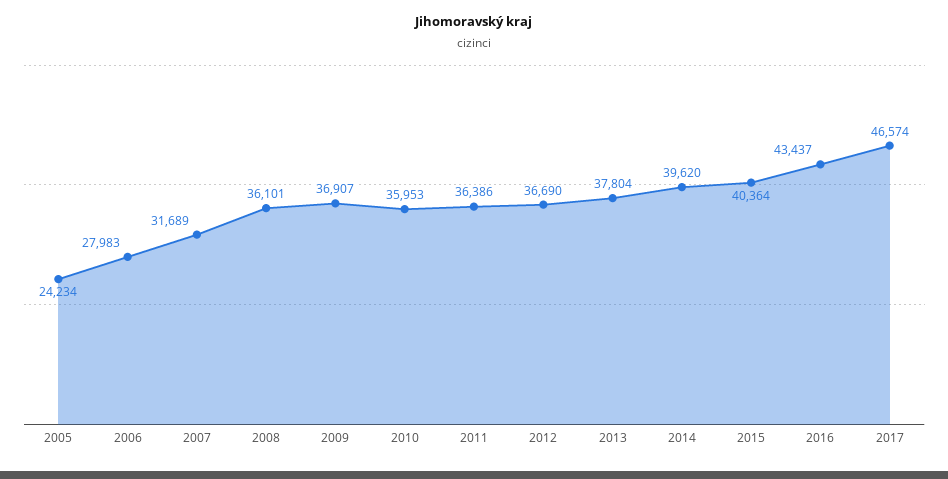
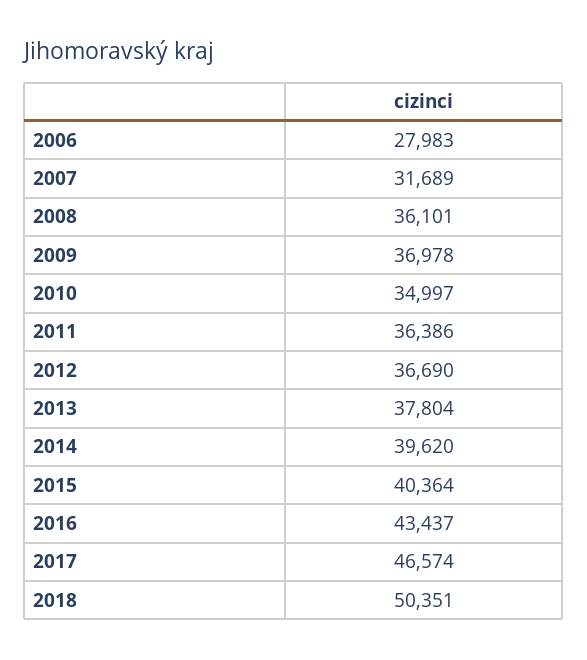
2005: 24234 -> none
2009: 36907 -> 36978
2010: 35953 -> 34997
2018: none -> 50351

